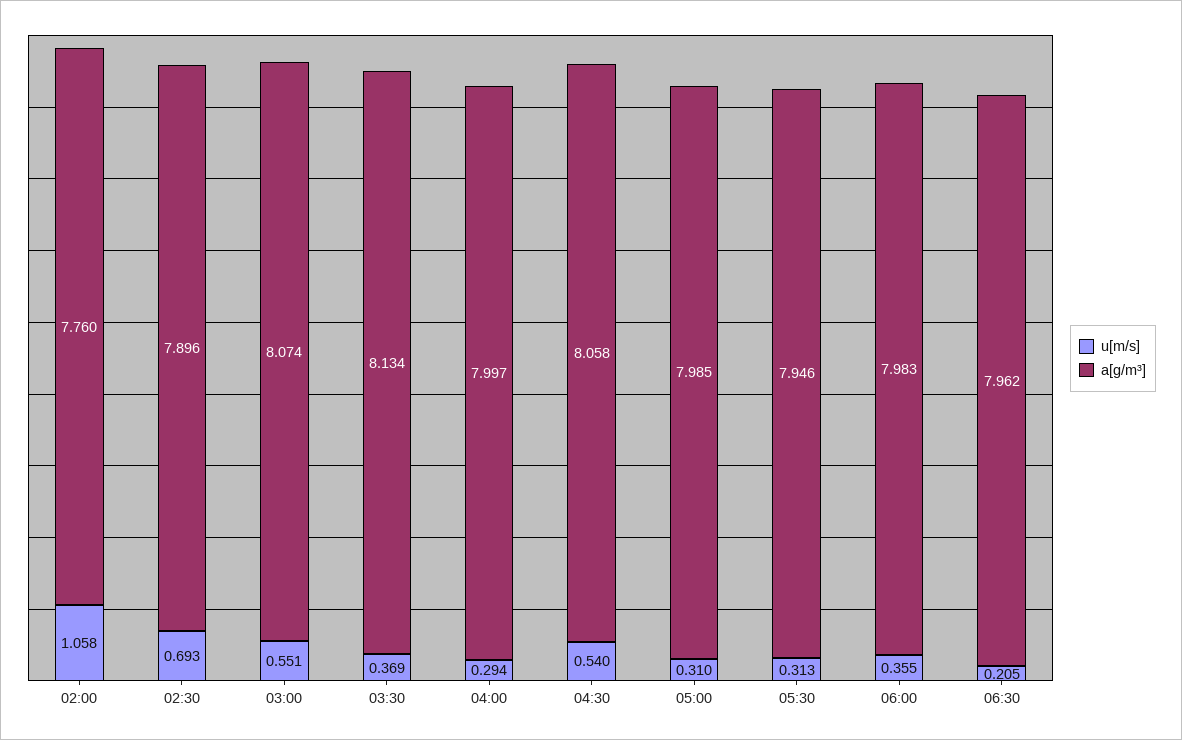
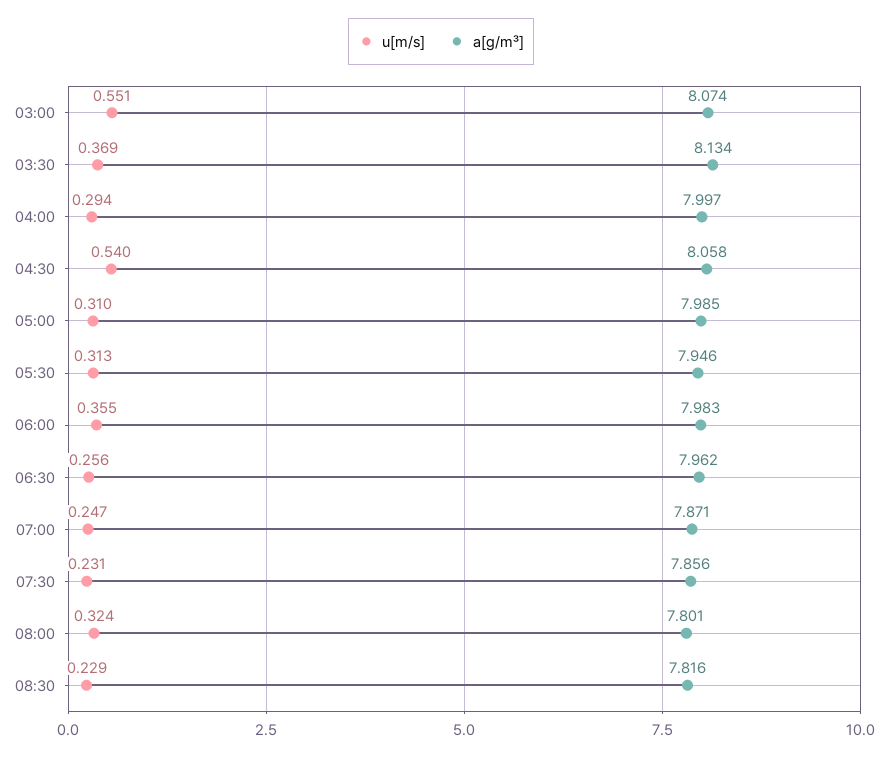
u[m/s], 02:00: 1.058 -> none
a[g/m³], 02:00: 7.76 -> none
u[m/s], 02:30: 0.693 -> none
a[g/m³], 02:30: 7.896 -> none
u[m/s], 06:30: 0.205 -> 0.256
u[m/s], 07:00: none -> 0.247
a[g/m³], 07:00: none -> 7.871
u[m/s], 07:30: none -> 0.231
a[g/m³], 07:30: none -> 7.856
u[m/s], 08:00: none -> 0.324
a[g/m³], 08:00: none -> 7.801
u[m/s], 08:30: none -> 0.229
a[g/m³], 08:30: none -> 7.816

